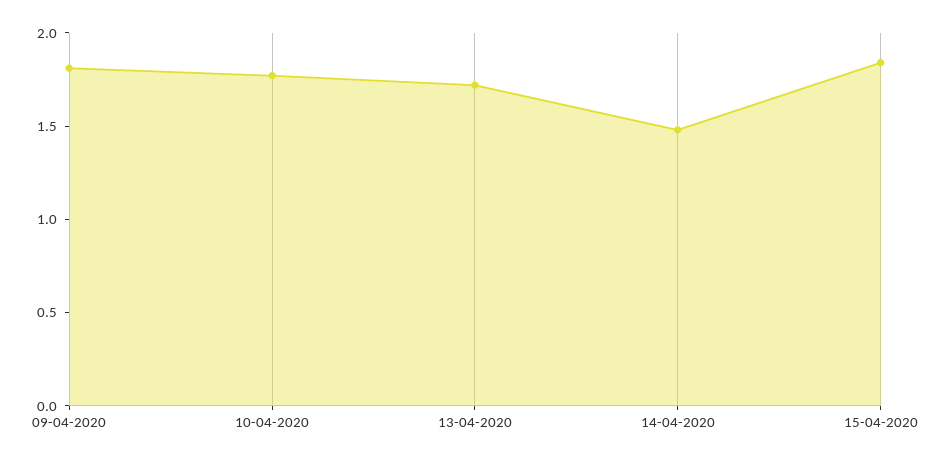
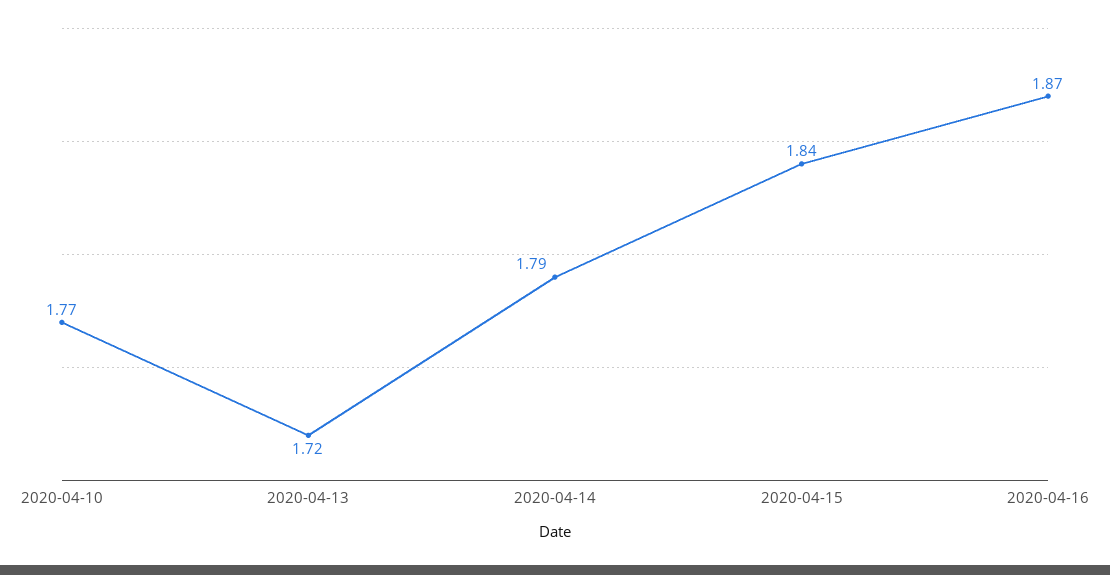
09-04-2020: 1.8 -> none
14-04-2020: 1.5 -> 1.79
2020-04-16: none -> 1.87

